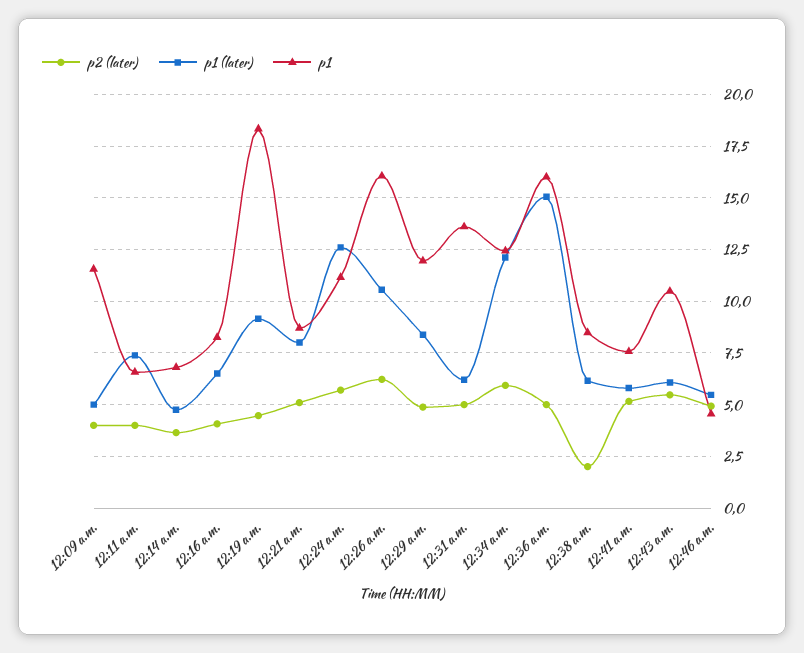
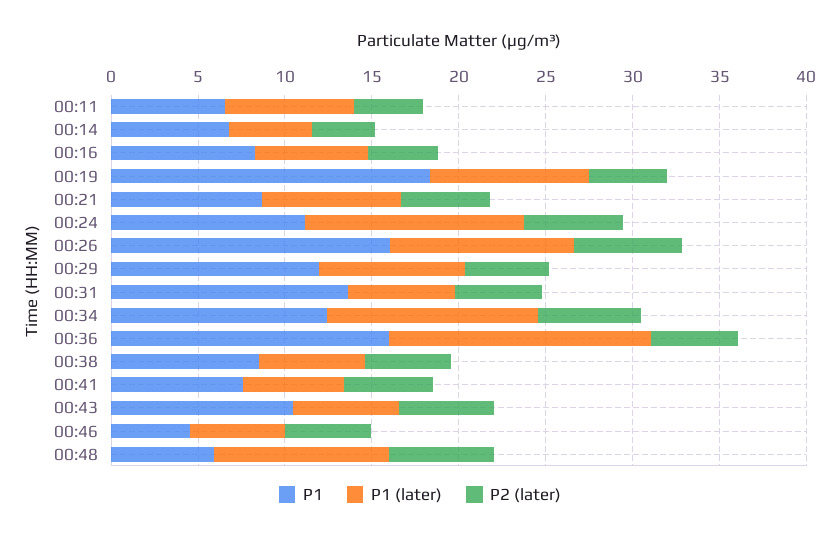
p2 (later), 12:09 a.m.: 4 -> none
p1 (later), 12:09 a.m.: 5 -> none
p1, 12:09 a.m.: 11.5 -> none
p2 (later), 12:38 a.m.: 2 -> 5
p1, 00:48: none -> 6
p1 (later), 00:48: none -> 10
p2 (later), 00:48: none -> 6

